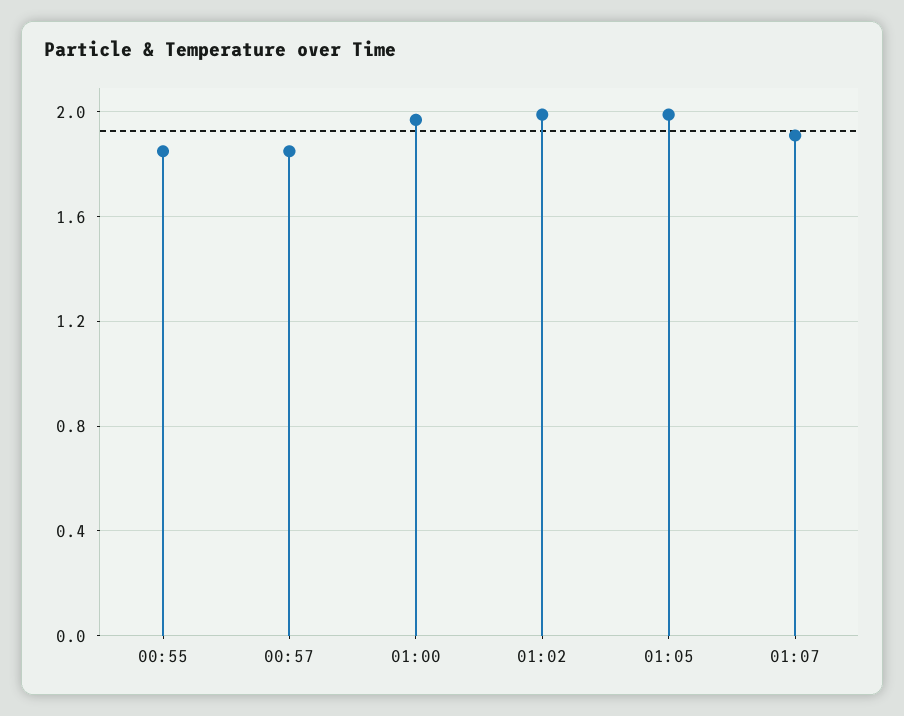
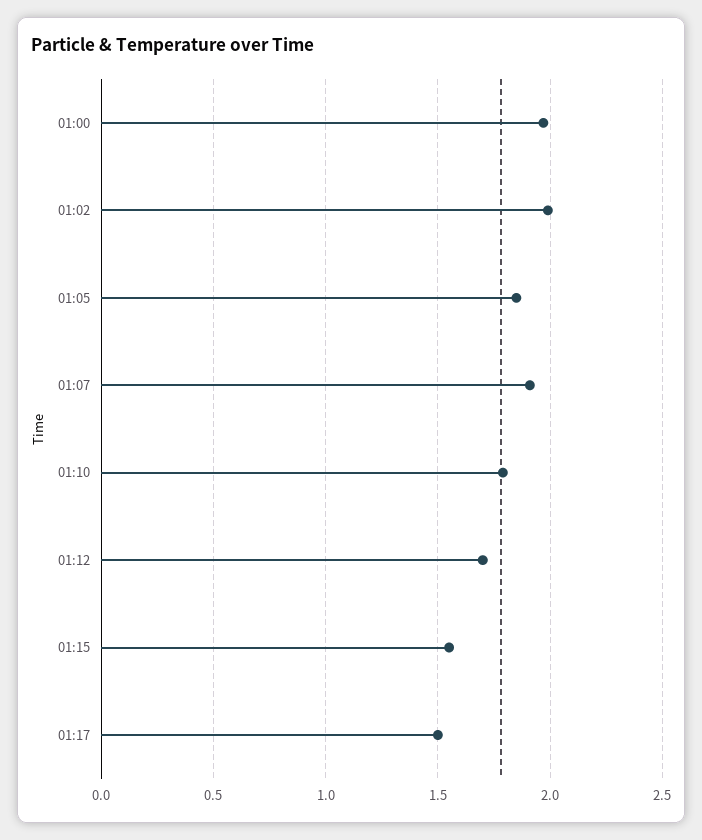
00:55: 1.85 -> none
00:57: 1.85 -> none
01:05: 2 -> 1.85
01:10: none -> 1.8
01:12: none -> 1.7
01:15: none -> 1.55
01:17: none -> 1.5

